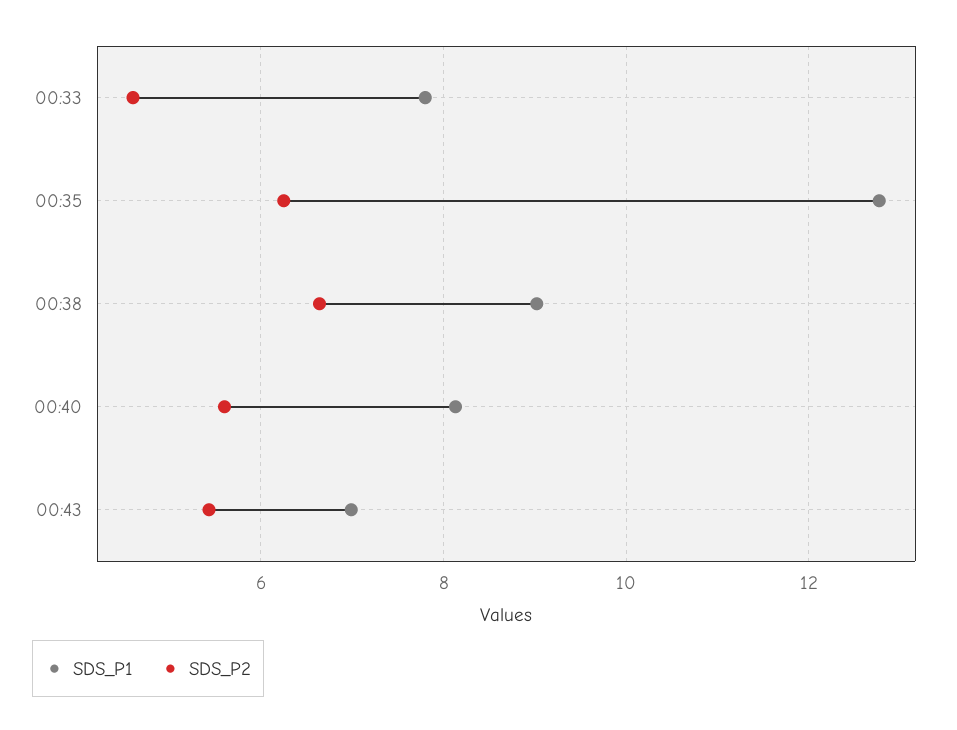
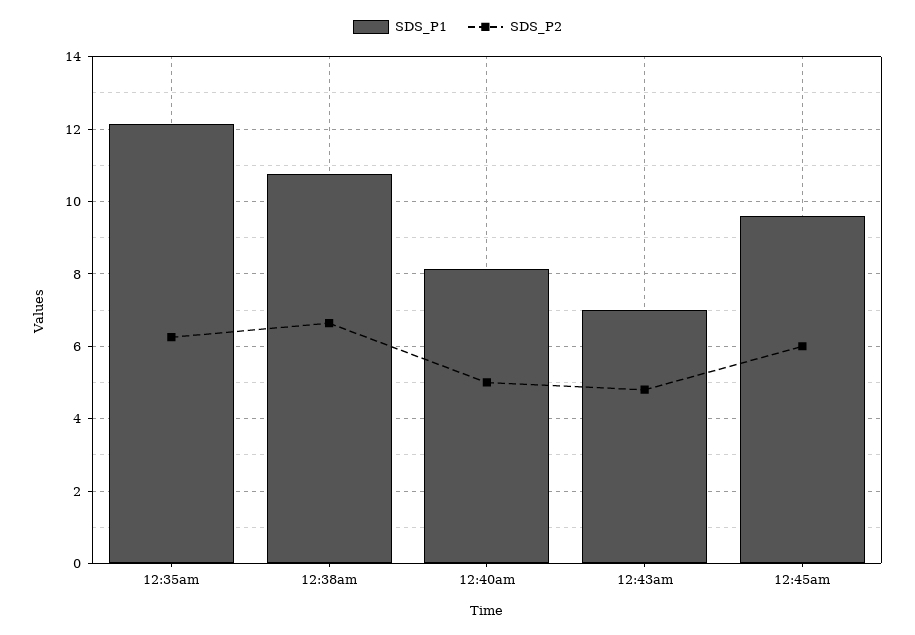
SDS_P1, 00:33: 7.8 -> none
SDS_P2, 00:33: 4.6 -> none
SDS_P1, 00:35: 12.8 -> 12.2
SDS_P1, 00:38: 9 -> 10.8
SDS_P2, 00:40: 5.6 -> 5
SDS_P2, 00:43: 5.4 -> 4.8
SDS_P1, 12:45am: none -> 9.6
SDS_P2, 12:45am: none -> 6

